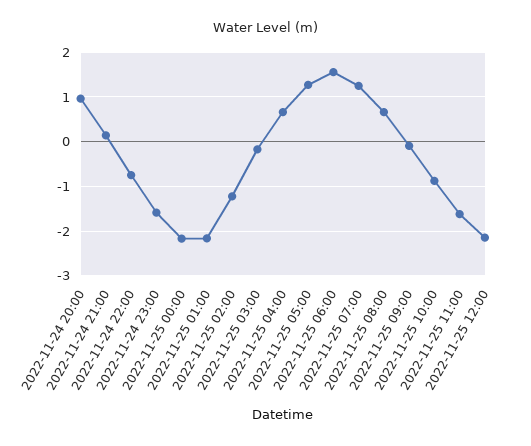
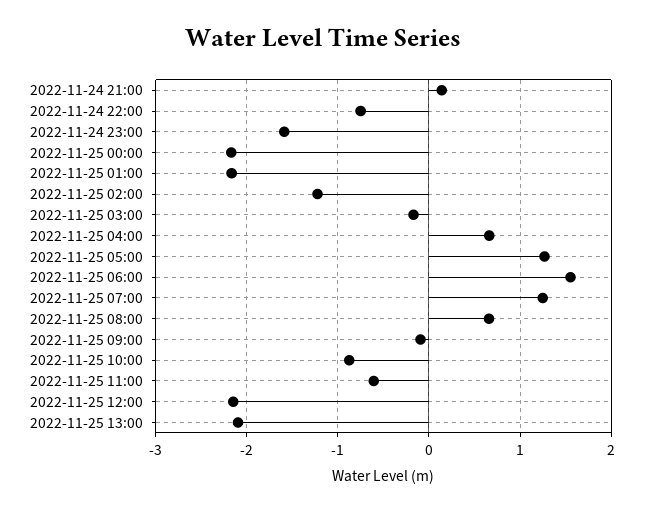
2022-11-24 20:00: 1 -> none
2022-11-25 11:00: -1.6 -> -0.6
2022-11-25 13:00: none -> -2.1

